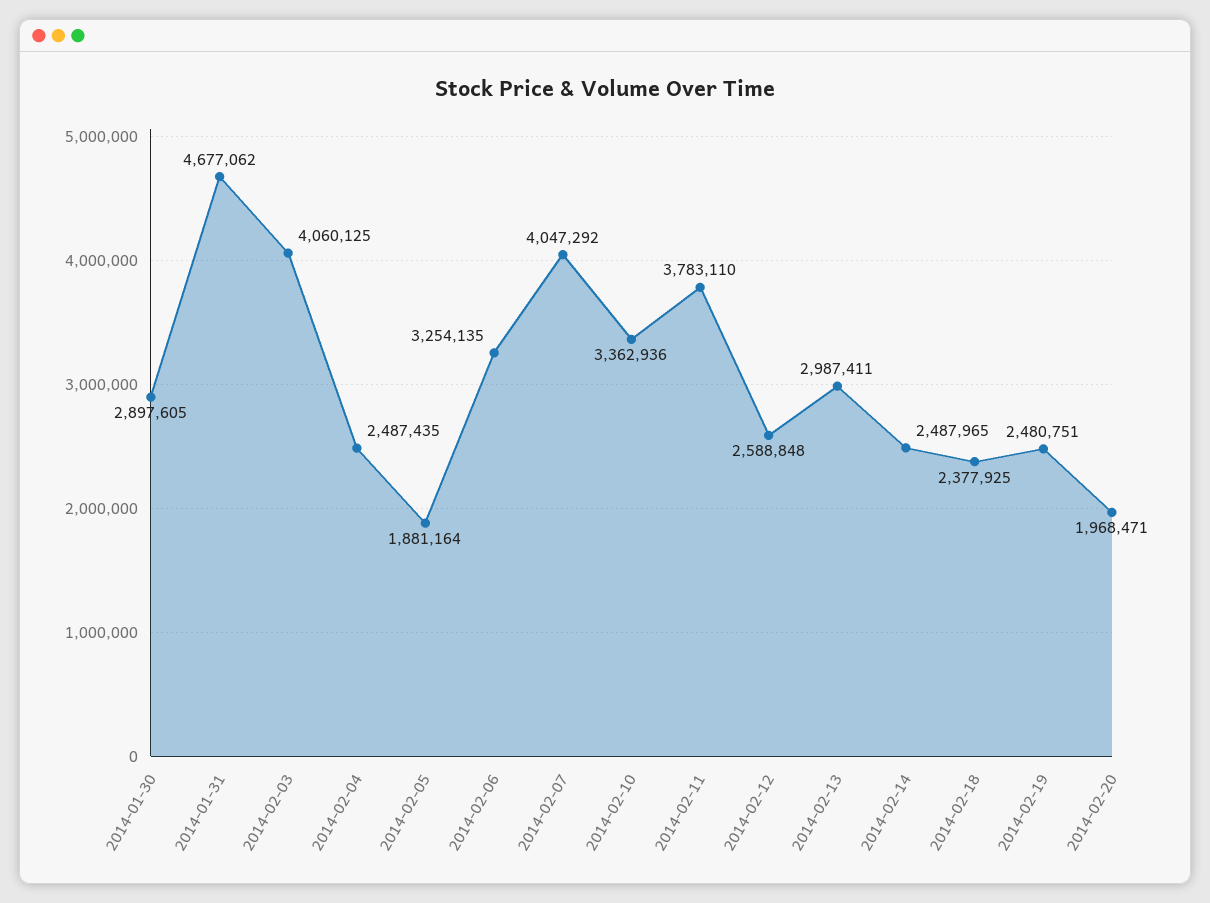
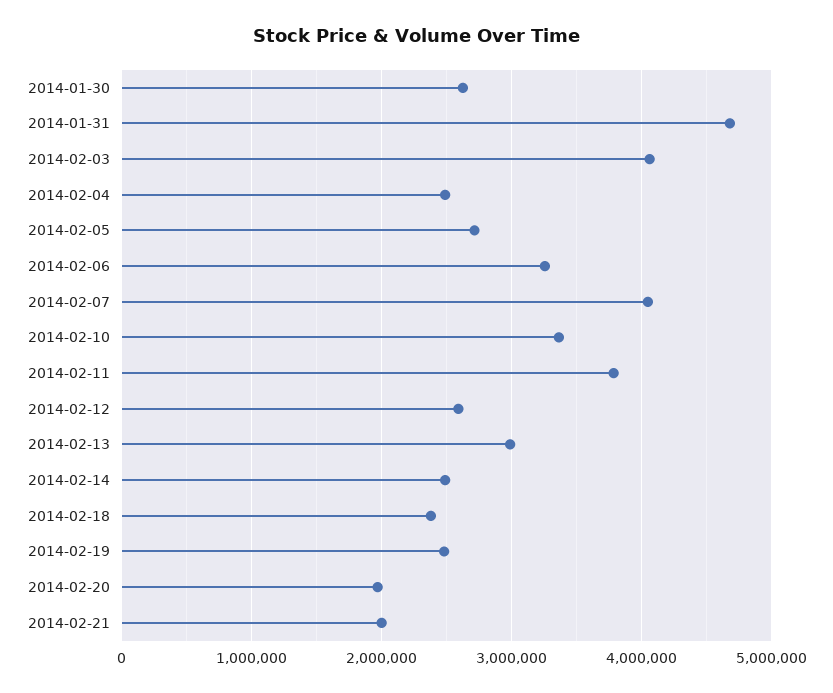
2014-01-30: 2897605 -> 2600000
2014-02-05: 1881164 -> 2700000
2014-02-21: none -> 2000000

